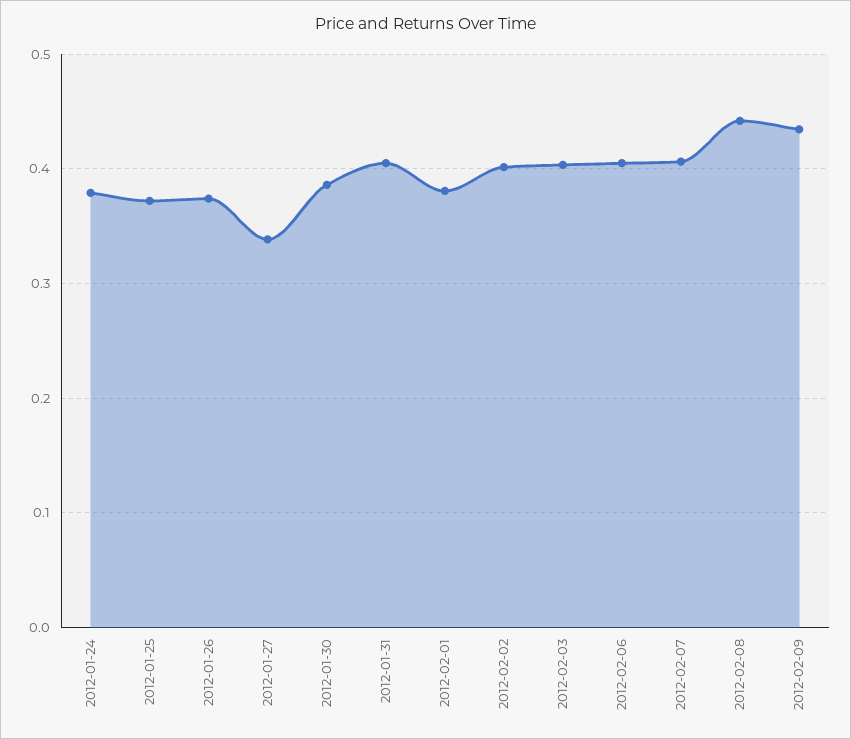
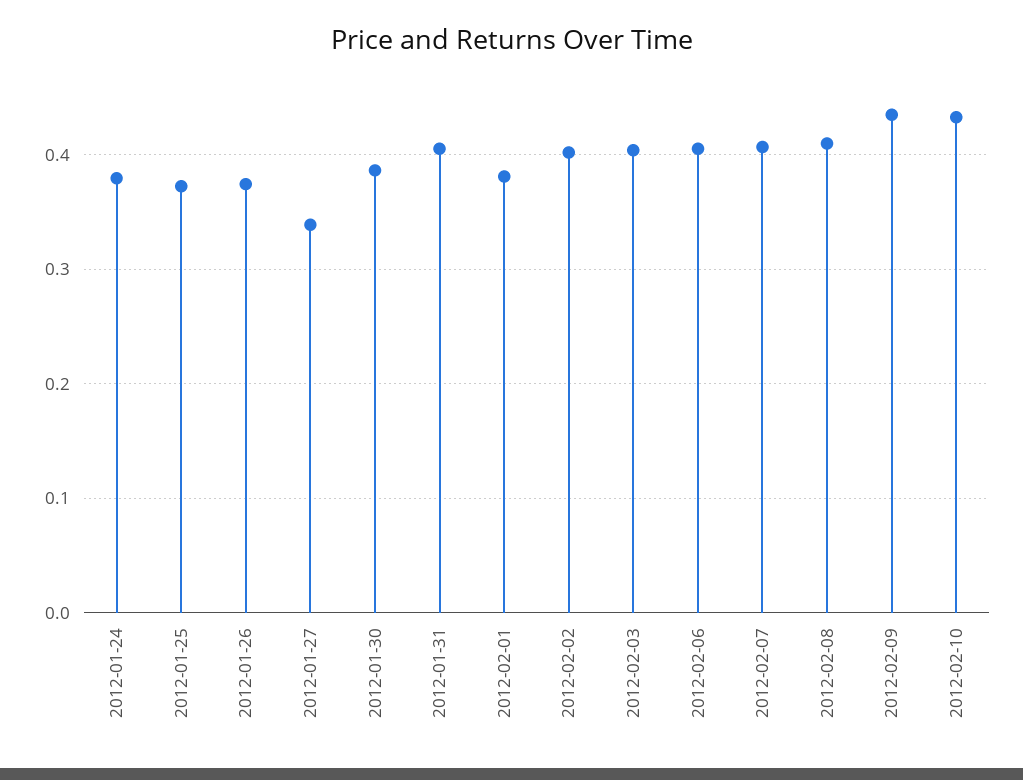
2012-02-08: 0.44 -> 0.41
2012-02-10: none -> 0.43

